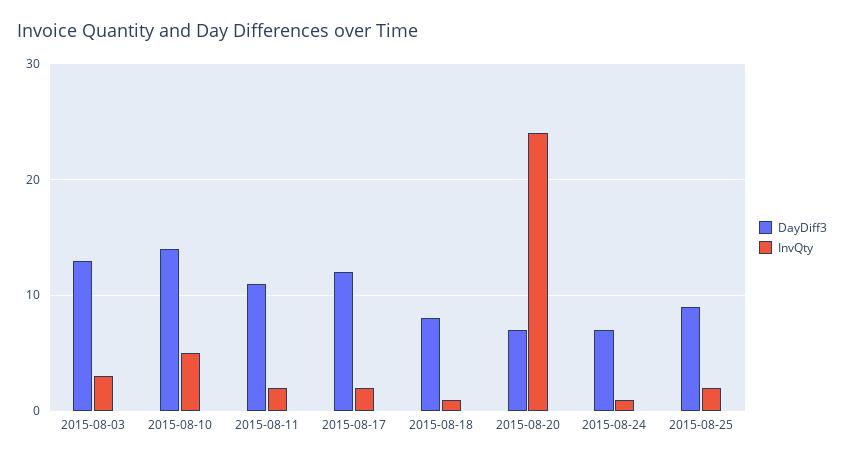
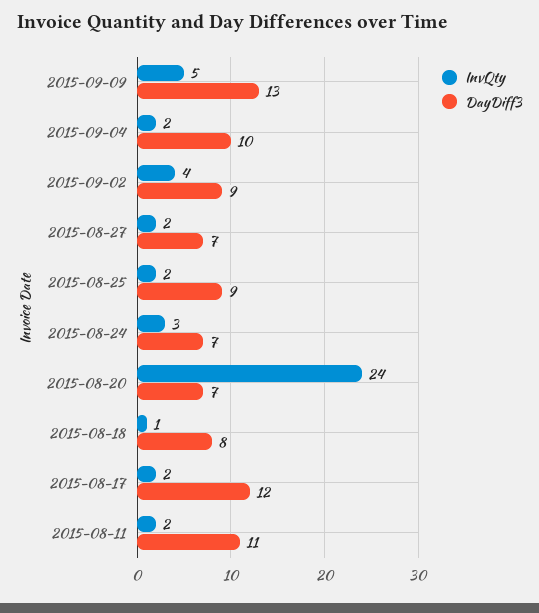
DayDiff3, 2015-08-03: 13 -> none
InvQty, 2015-08-03: 3 -> none
DayDiff3, 2015-08-10: 14 -> none
InvQty, 2015-08-10: 5 -> none
InvQty, 2015-08-24: 1 -> 3
InvQty, 2015-09-09: none -> 5
DayDiff3, 2015-09-09: none -> 13
InvQty, 2015-09-04: none -> 2
DayDiff3, 2015-09-04: none -> 10
InvQty, 2015-09-02: none -> 4
DayDiff3, 2015-09-02: none -> 9
InvQty, 2015-08-27: none -> 2
DayDiff3, 2015-08-27: none -> 7

